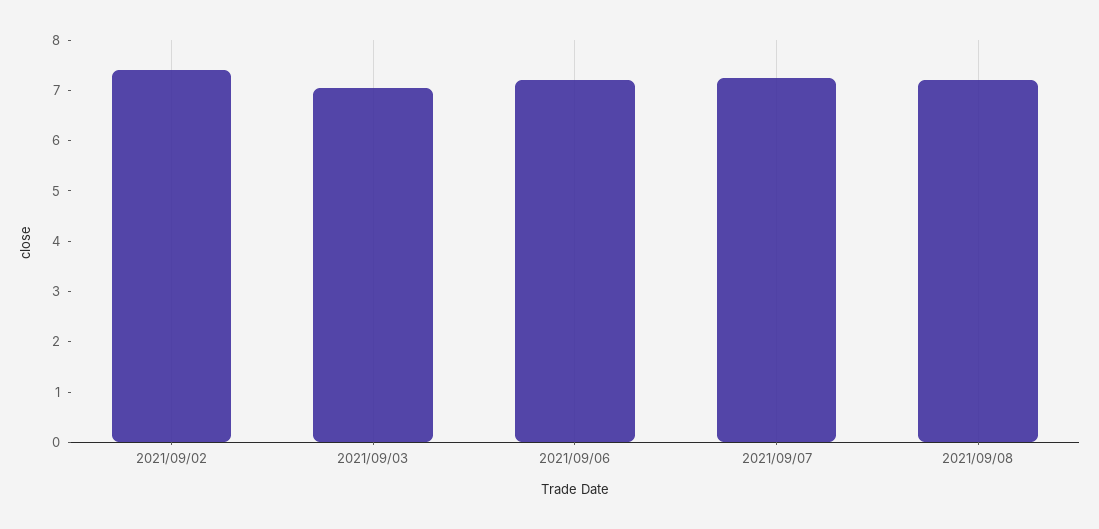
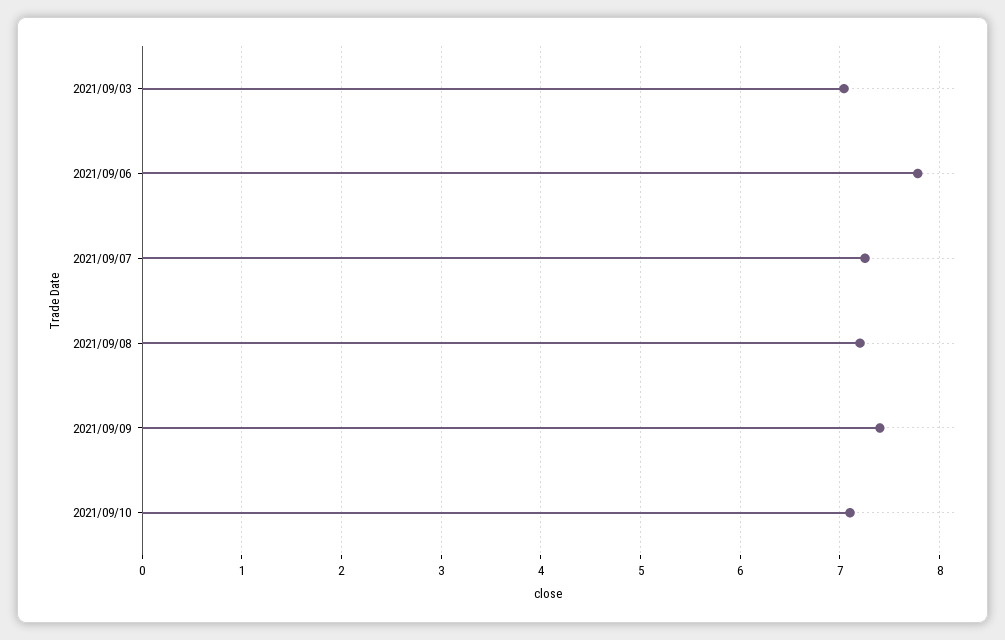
2021/09/02: 7.4 -> none
2021/09/06: 7.2 -> 7.8
2021/09/09: none -> 7.4
2021/09/10: none -> 7.1

